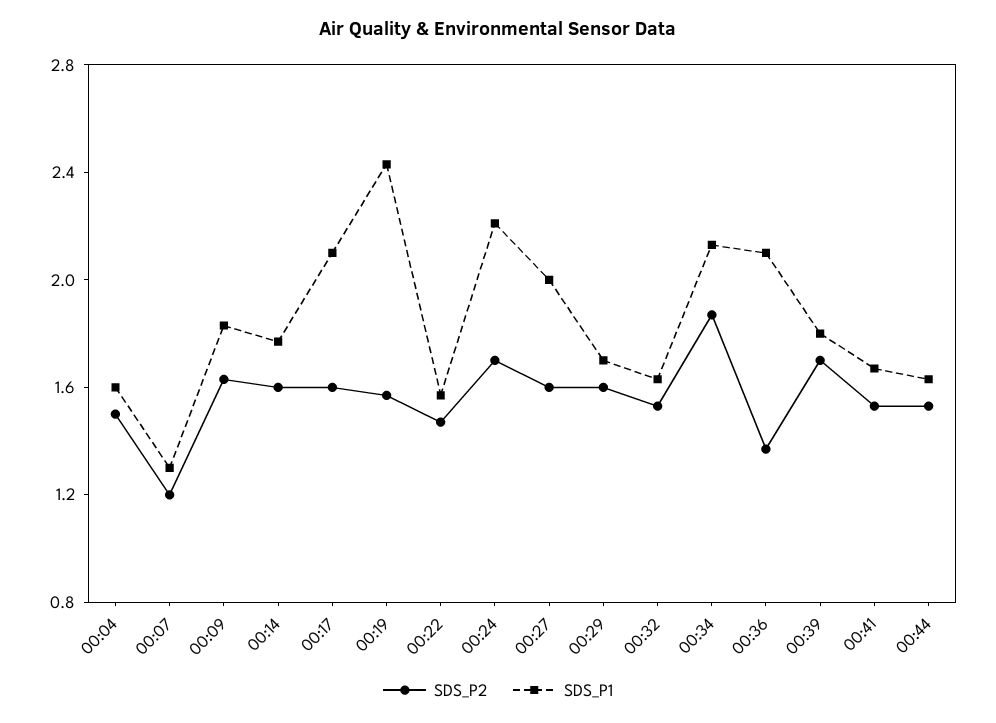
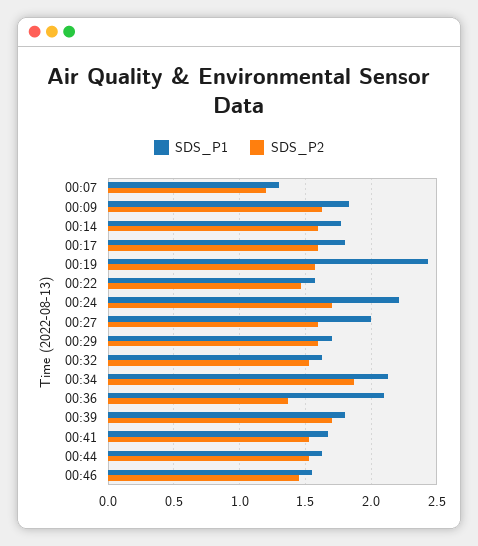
SDS_P2, 00:04: 1.5 -> none
SDS_P1, 00:04: 1.6 -> none
SDS_P1, 00:17: 2.1 -> 1.8
SDS_P1, 00:46: none -> 1.55
SDS_P2, 00:46: none -> 1.45

